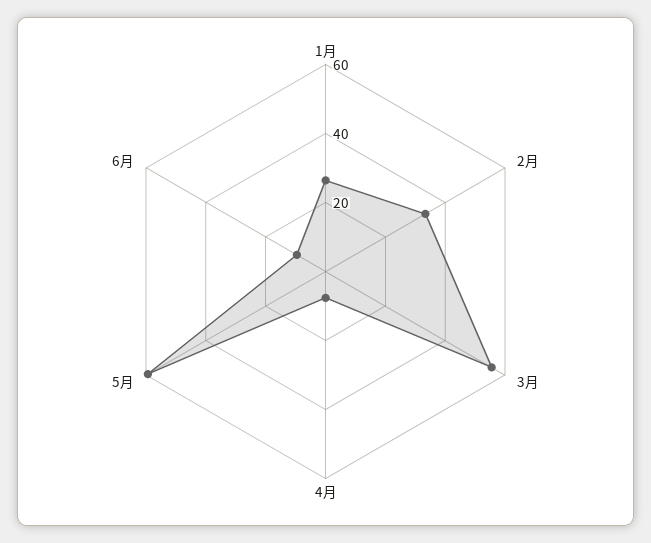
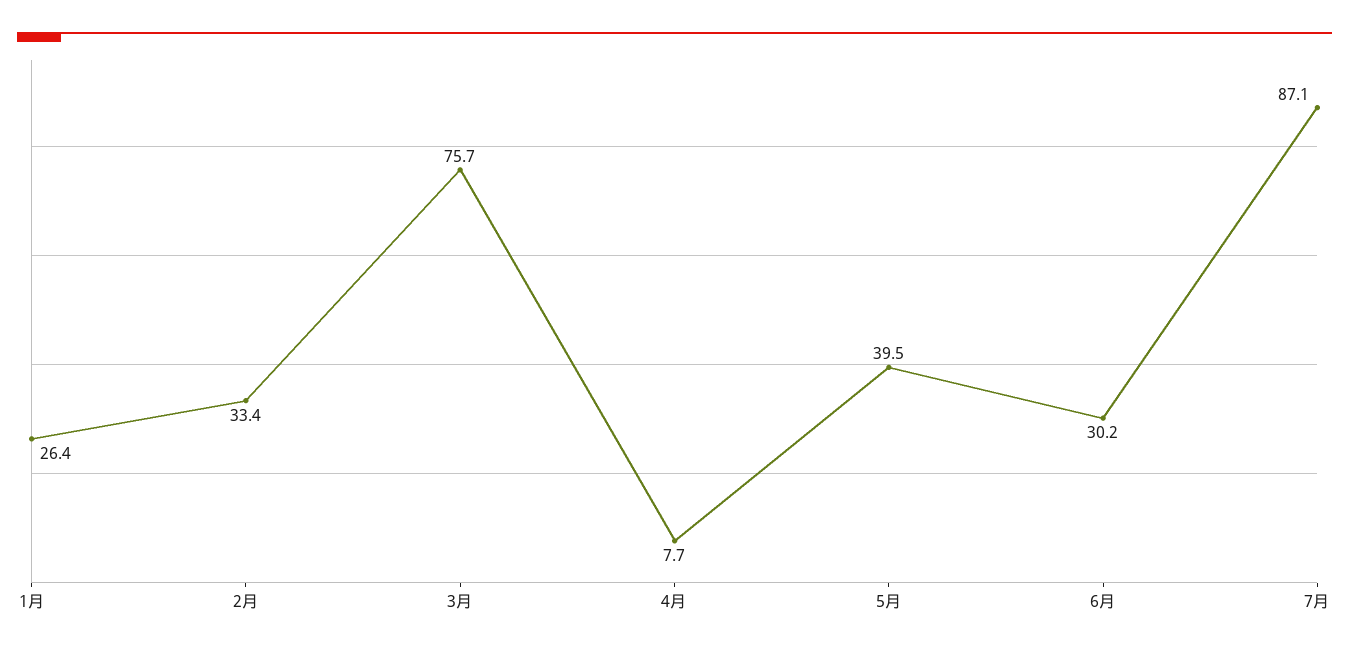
3月: 55 -> 75.7
5月: 60 -> 39.5
6月: 10 -> 30.2
7月: none -> 87.1

